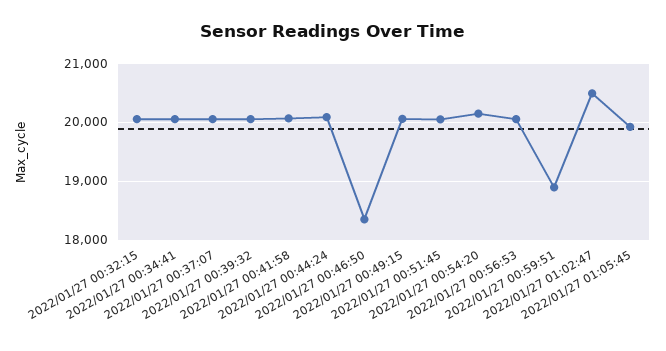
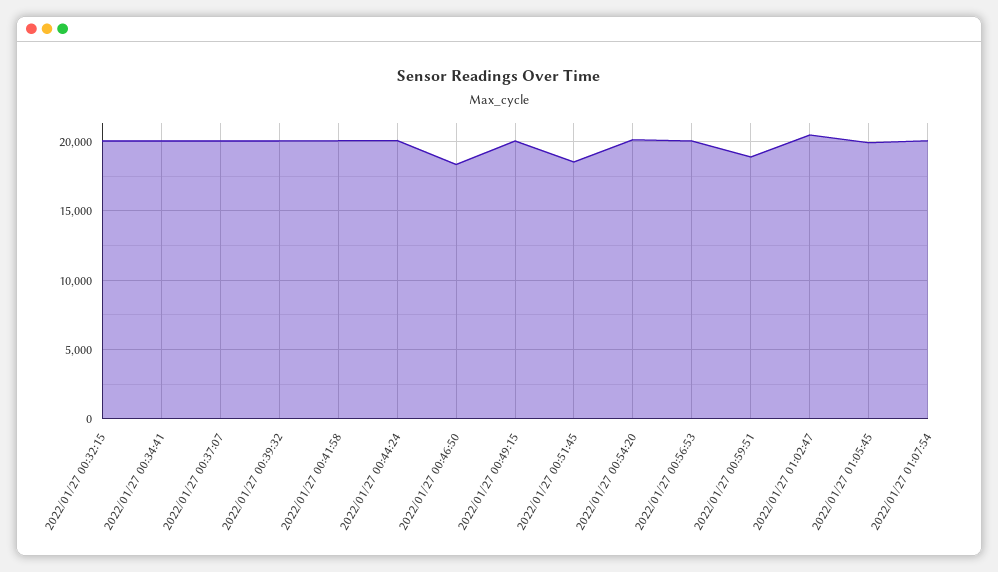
2022/01/27 00:51:45: 20000 -> 18500
2022/01/27 01:07:54: none -> 20000

